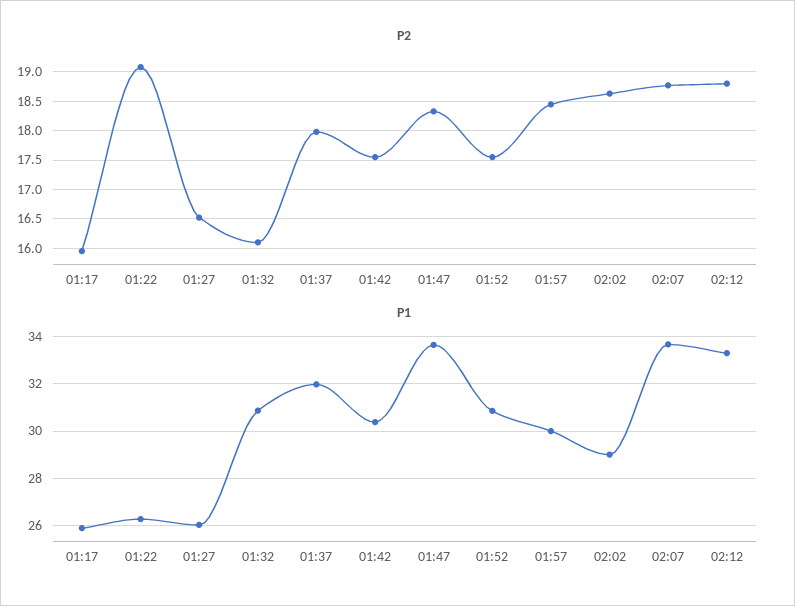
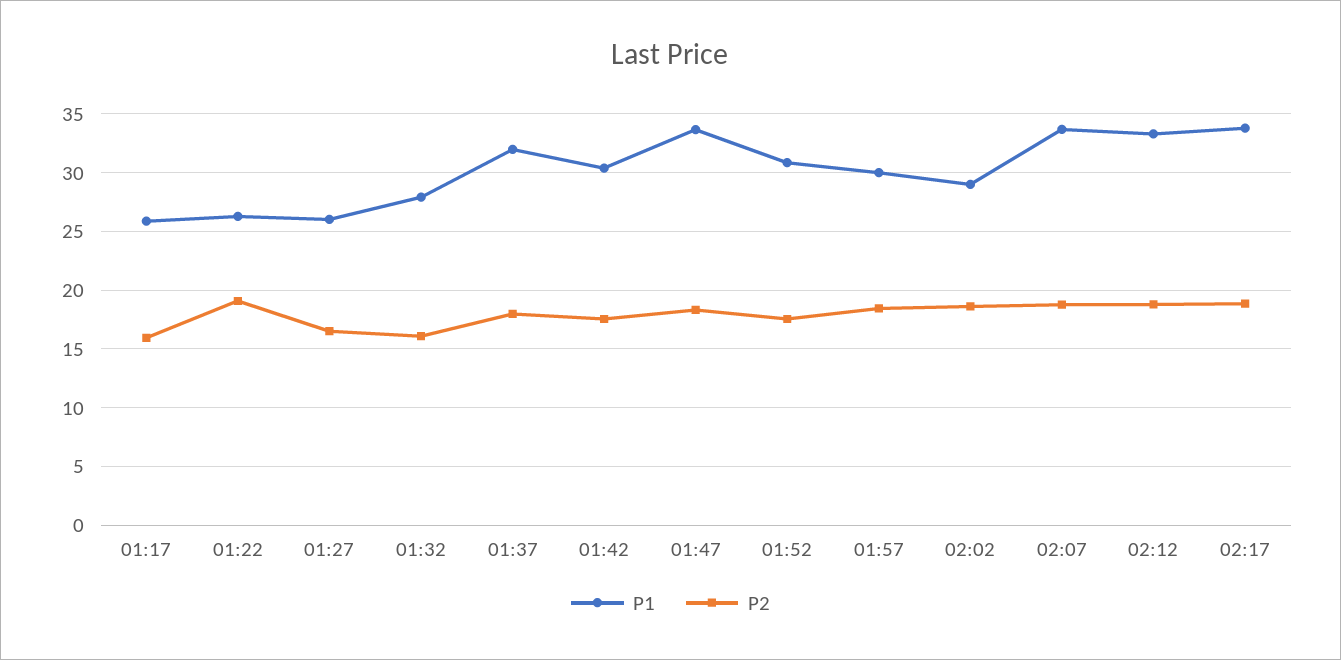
P1, 01:32: 31 -> 28
P1, 02:17: none -> 34
P2, 02:17: none -> 19

